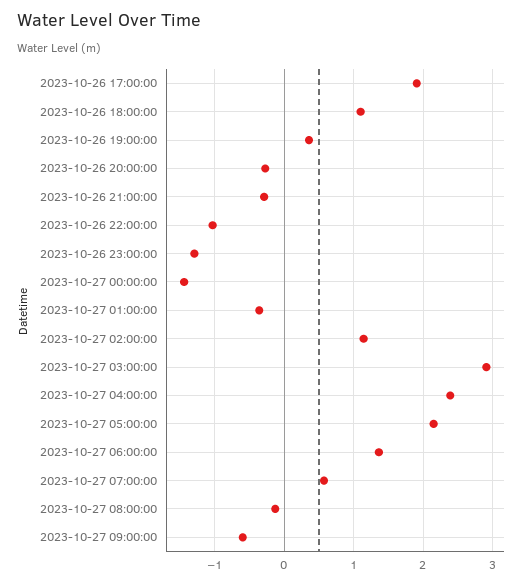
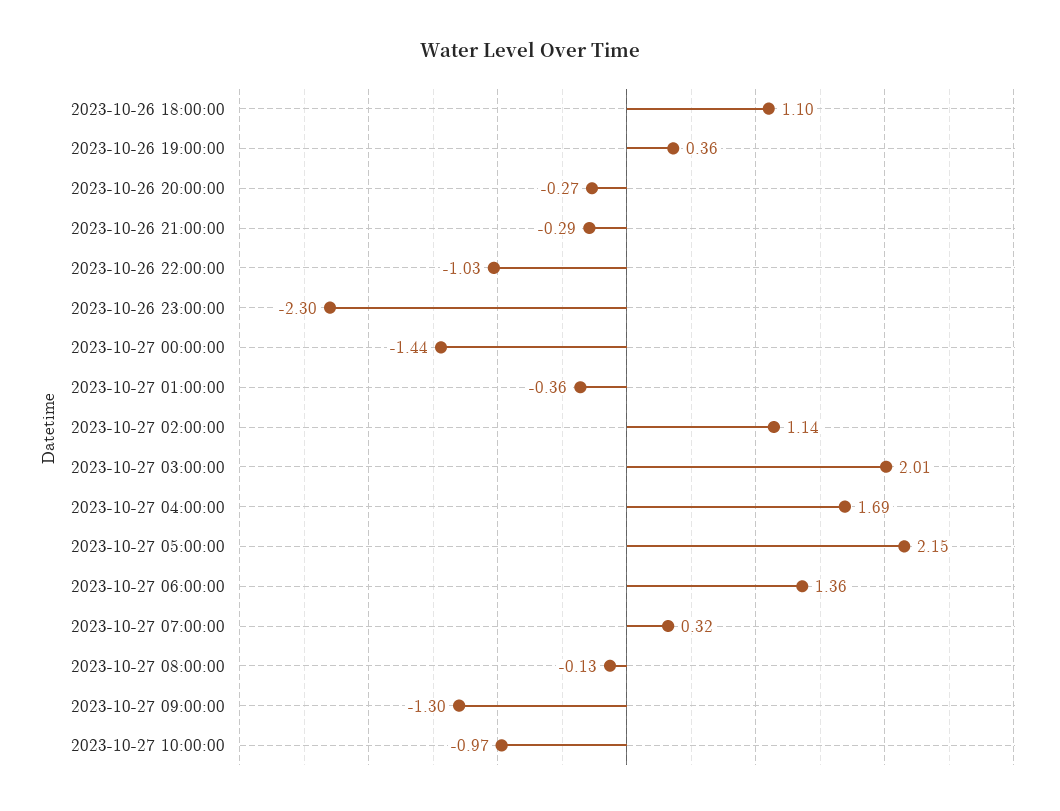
2023-10-26 17:00:00: 1.9 -> none
2023-10-26 23:00:00: -1.3 -> -2.3
2023-10-27 03:00:00: 2.9 -> 2.01
2023-10-27 04:00:00: 2.4 -> 1.69
2023-10-27 07:00:00: 0.6 -> 0.32
2023-10-27 09:00:00: -0.6 -> -1.3
2023-10-27 10:00:00: none -> -0.97

